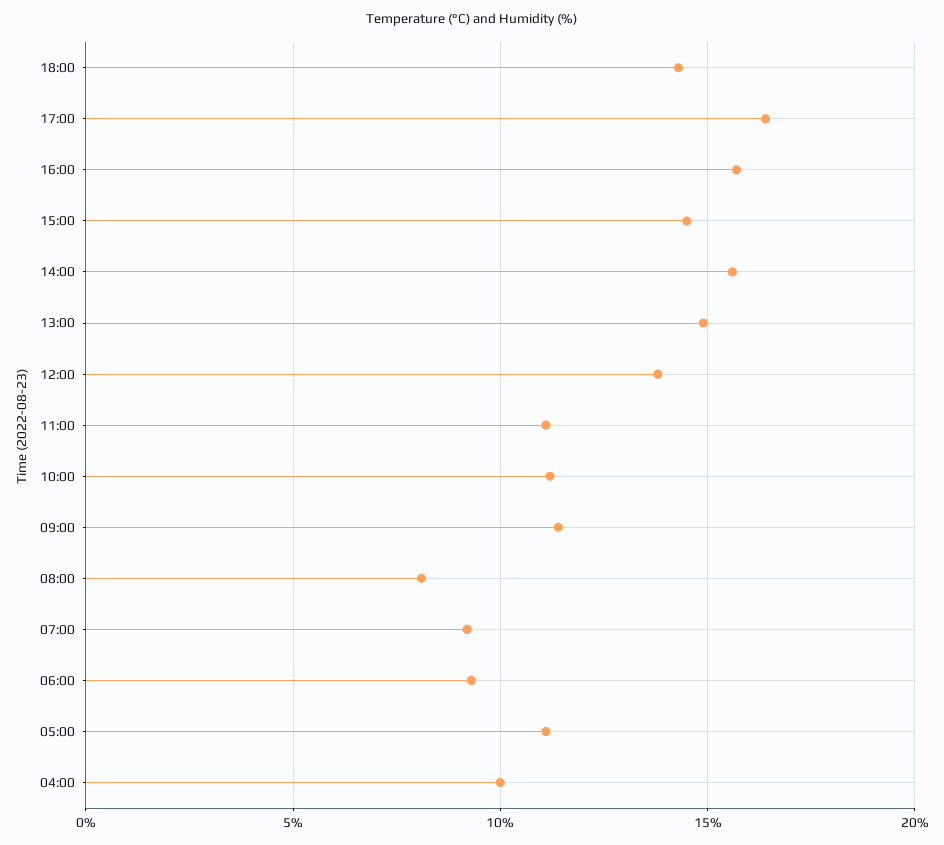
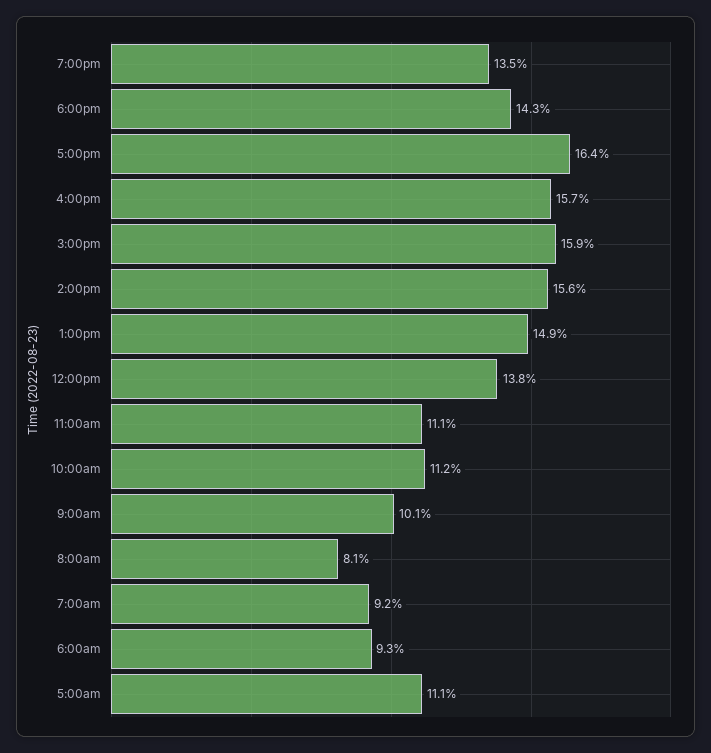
15:00: 14.5 -> 15.9
09:00: 11.5 -> 10.1
04:00: 10 -> none
7:00pm: none -> 13.5

